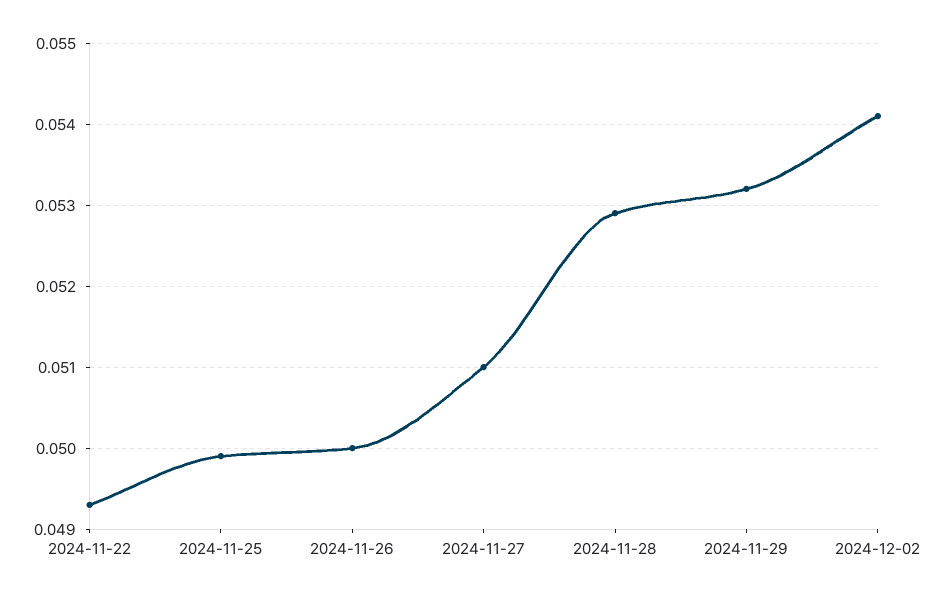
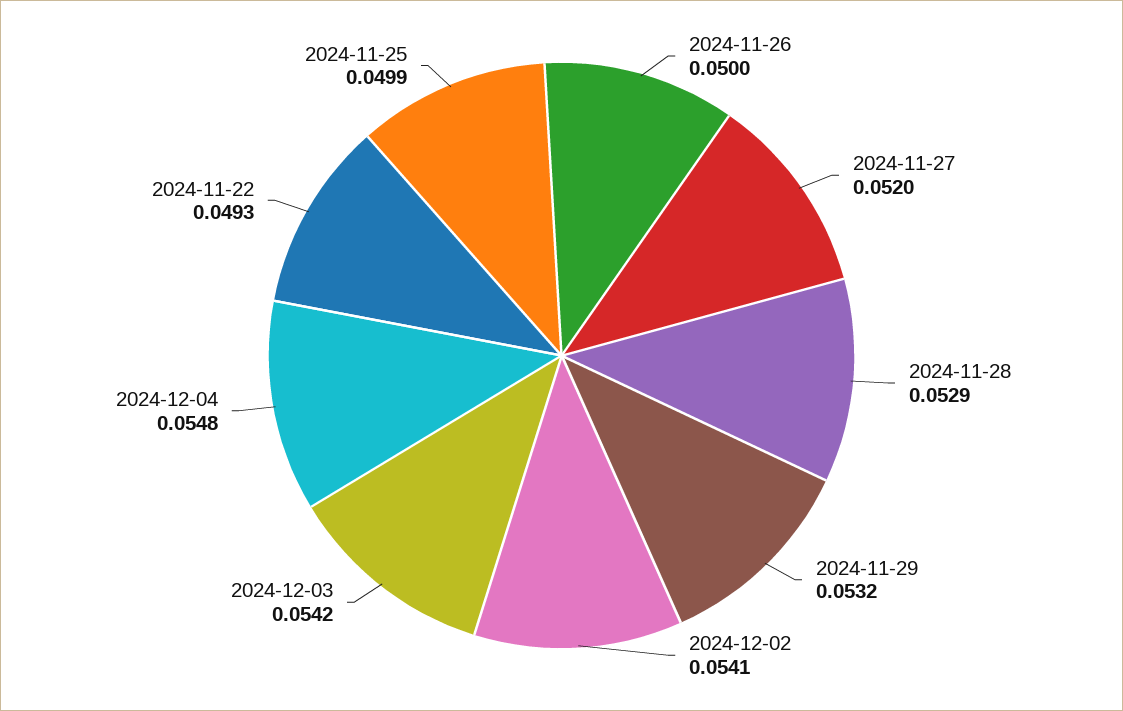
2024-11-27: 0.051 -> 0.052
2024-12-03: none -> 0.0542
2024-12-04: none -> 0.0548

